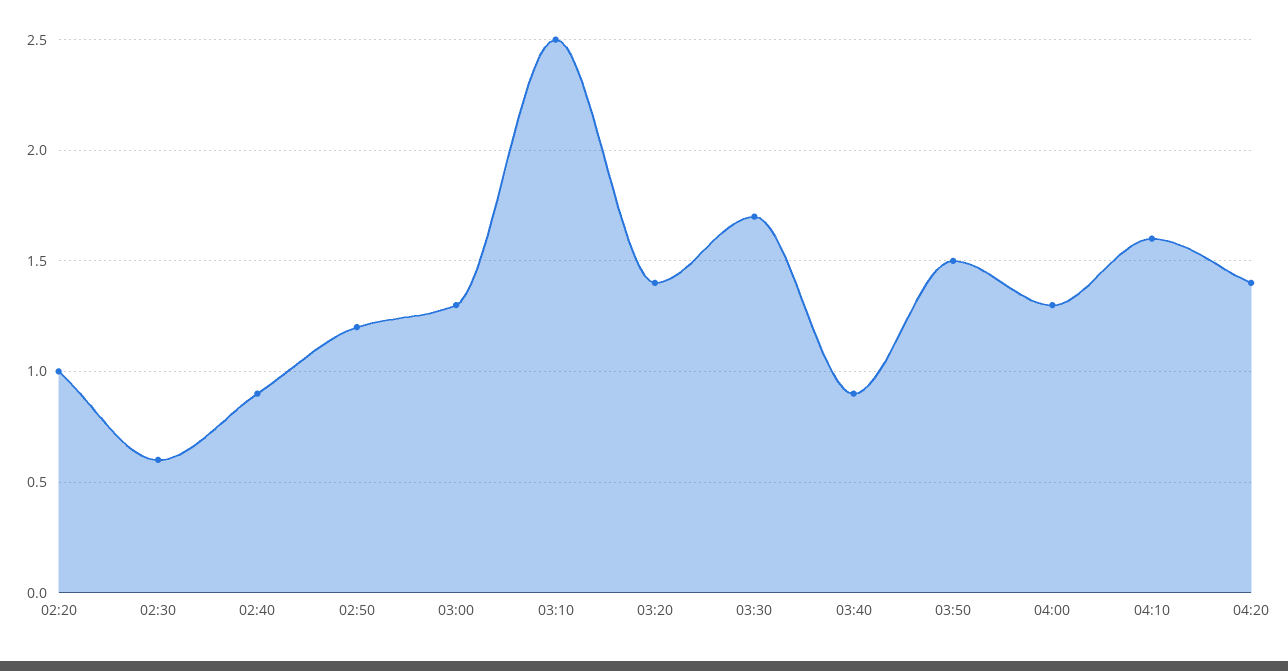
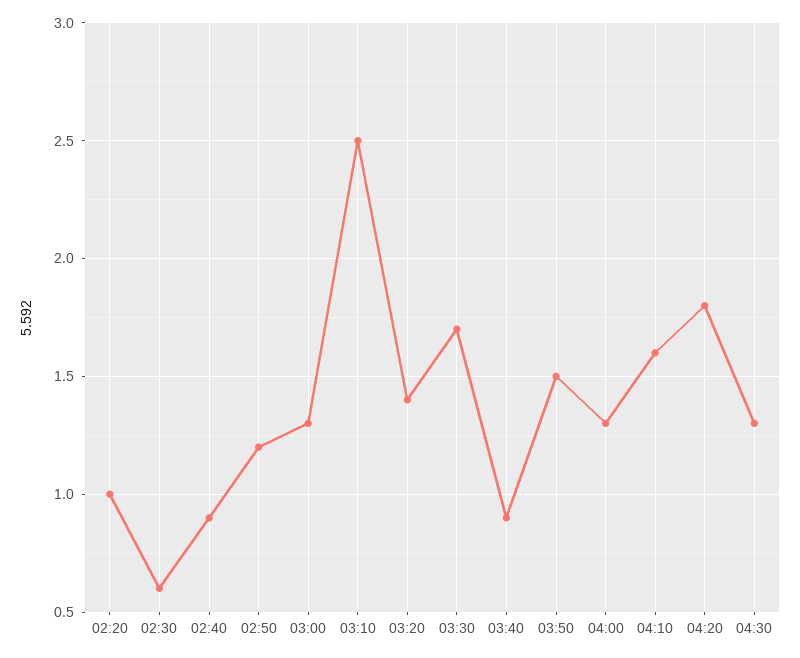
04:20: 1.4 -> 1.8
04:30: none -> 1.3

